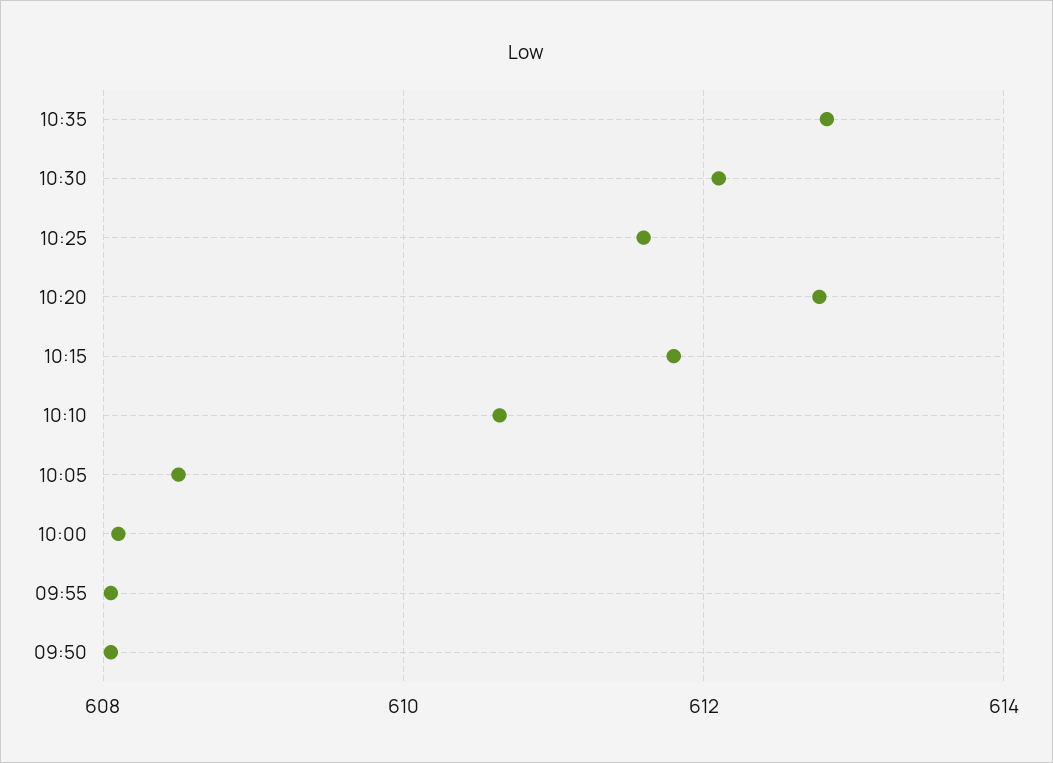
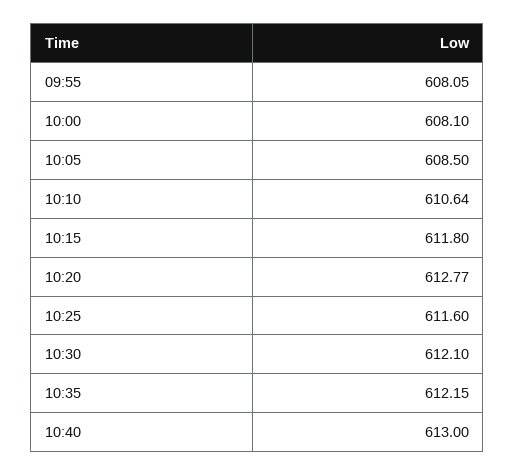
10:35: 612.8 -> 612.15
09:50: 608 -> none
10:40: none -> 613

